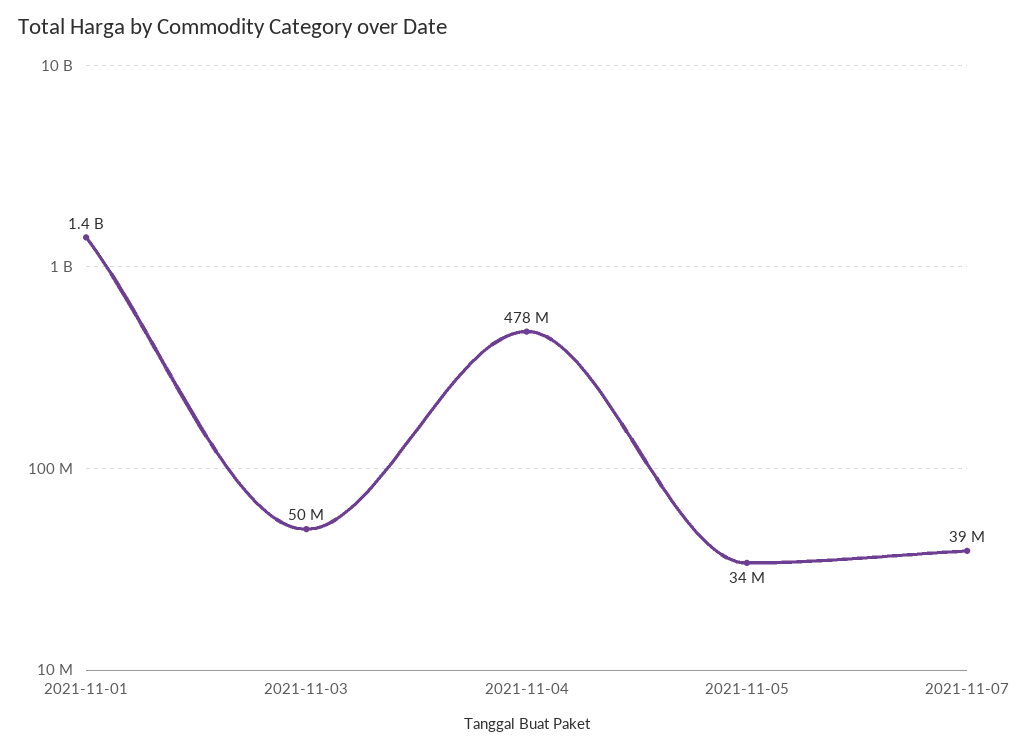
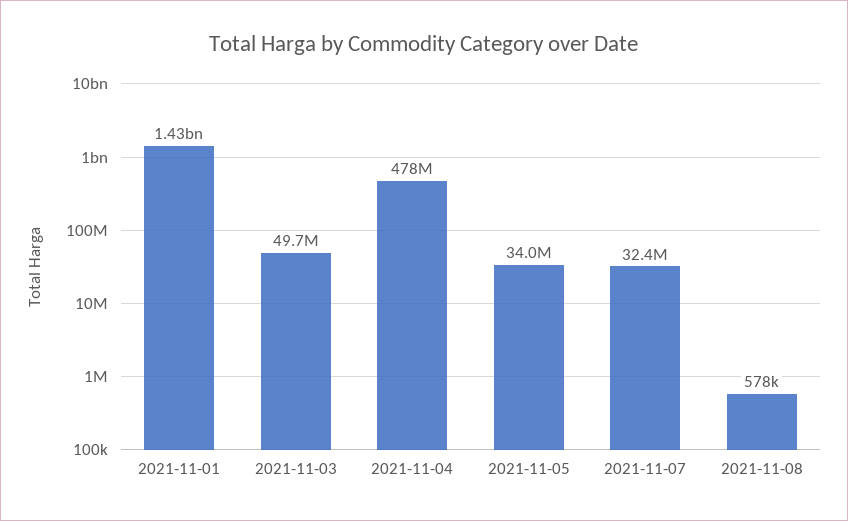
2021-11-07: 39000000 -> 32400000
2021-11-08: none -> 578000

